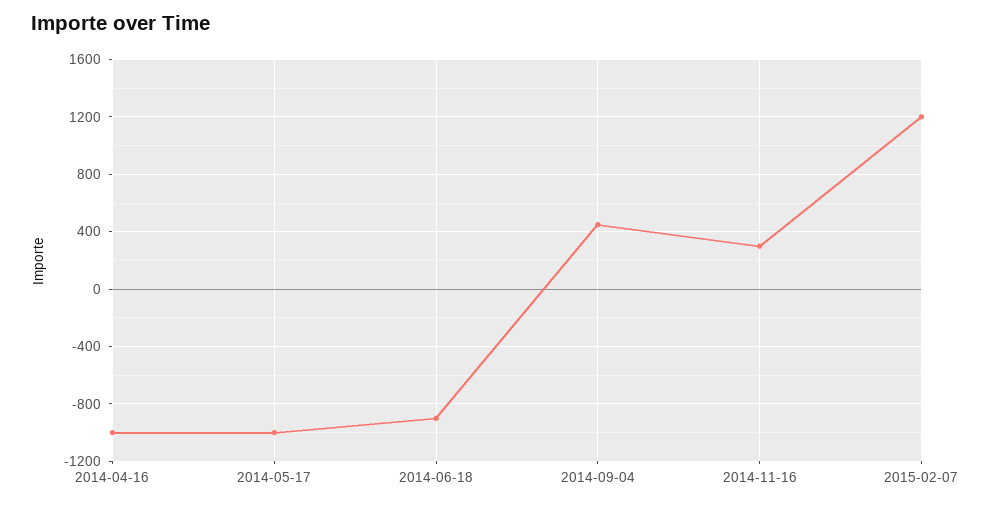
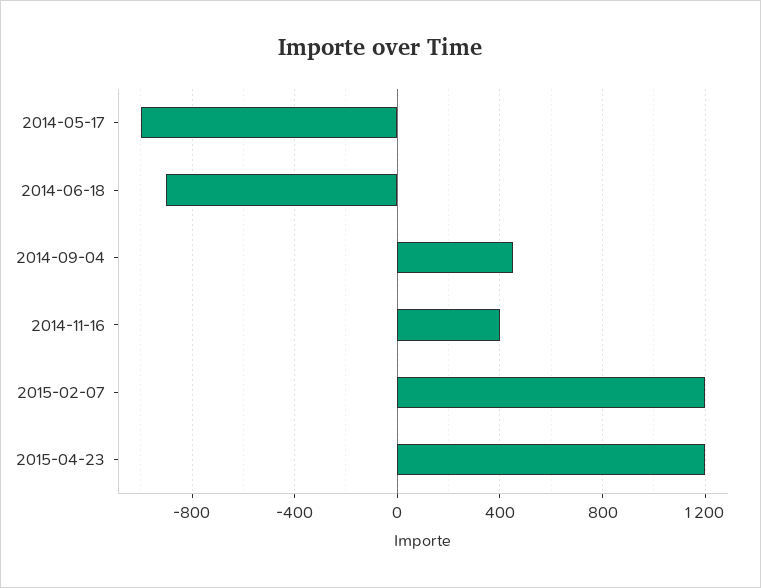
2014-04-16: -1000 -> none
2014-11-16: 300 -> 400
2015-04-23: none -> 1200

